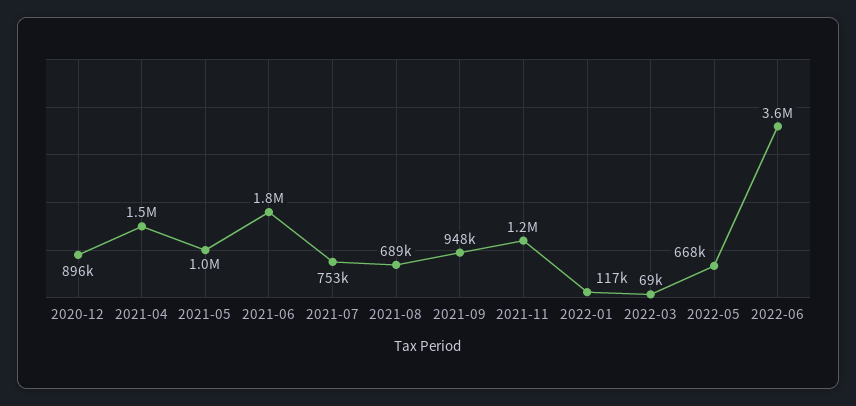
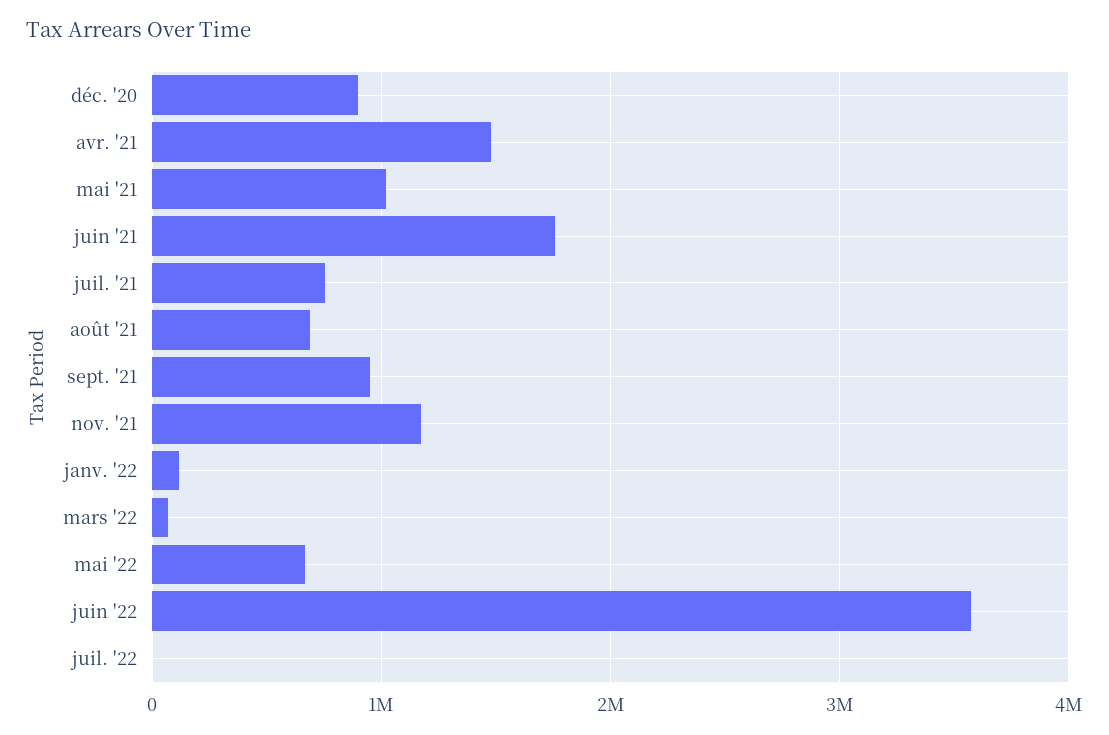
juil. '22: none -> 0

